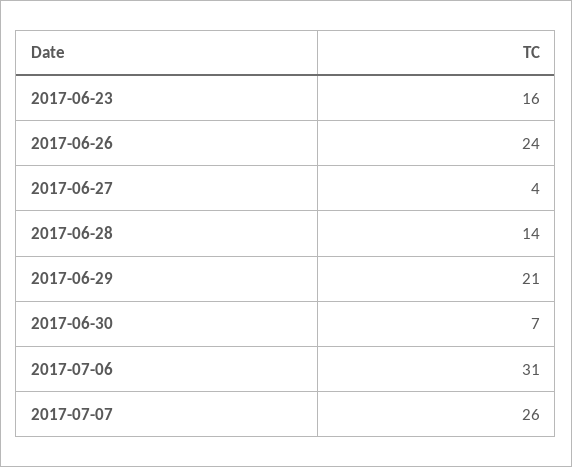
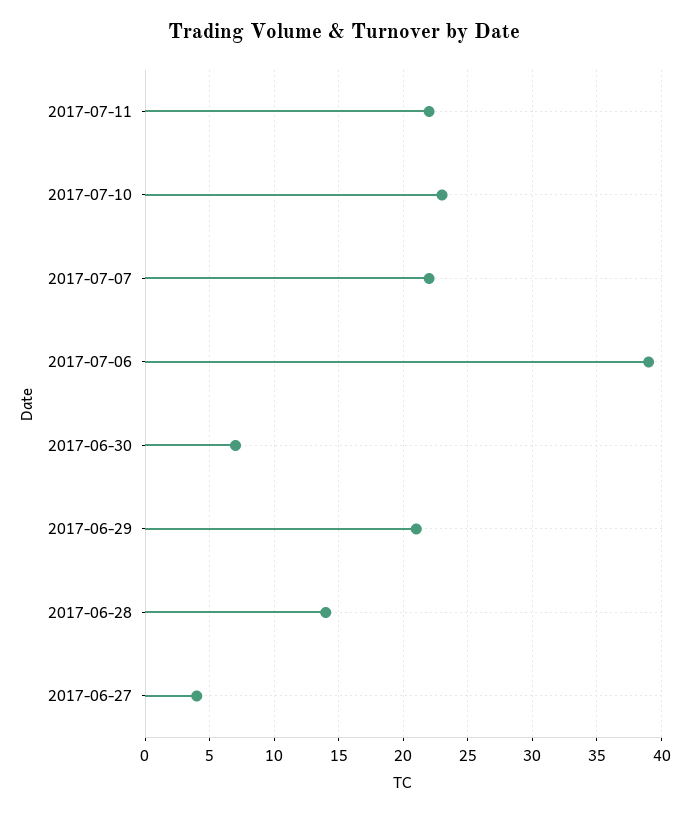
2017-06-23: 16 -> none
2017-06-26: 24 -> none
2017-07-06: 31 -> 39
2017-07-07: 26 -> 22
2017-07-11: none -> 22
2017-07-10: none -> 23

